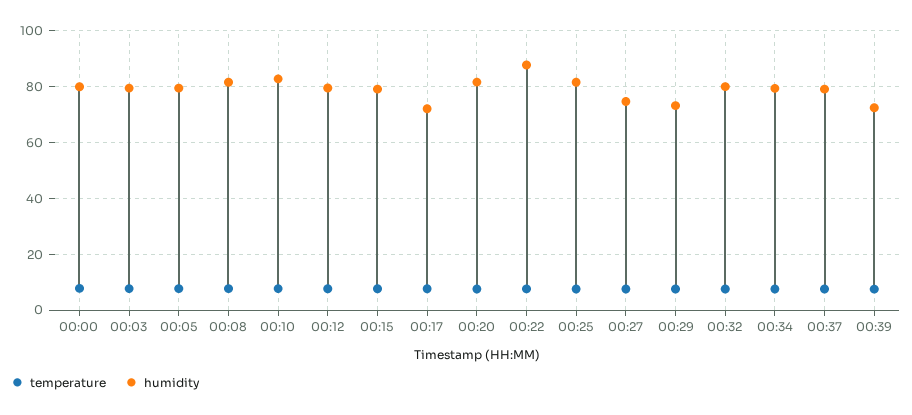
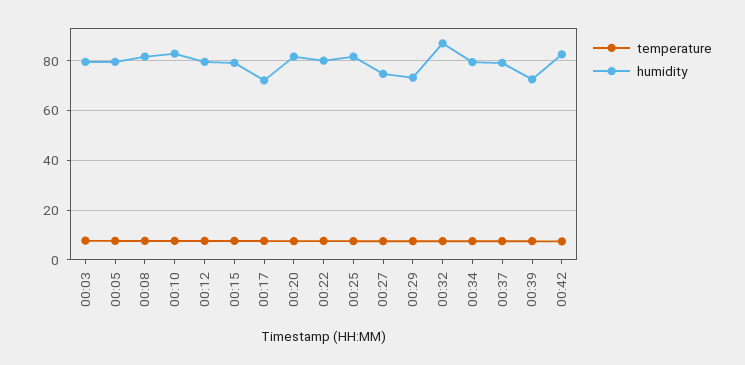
temperature, 00:00: 7.5 -> none
humidity, 00:00: 80 -> none
humidity, 00:22: 87.5 -> 80
humidity, 00:32: 80 -> 87.5
temperature, 00:42: none -> 7.5
humidity, 00:42: none -> 82.5

